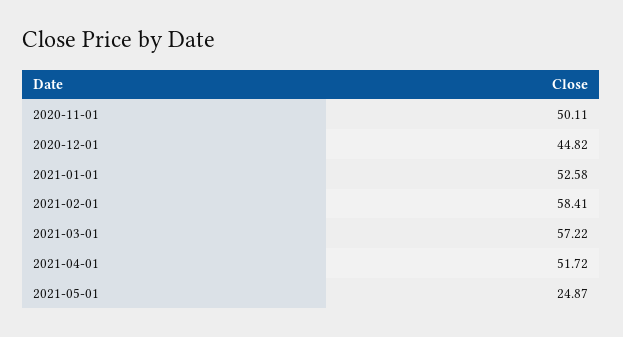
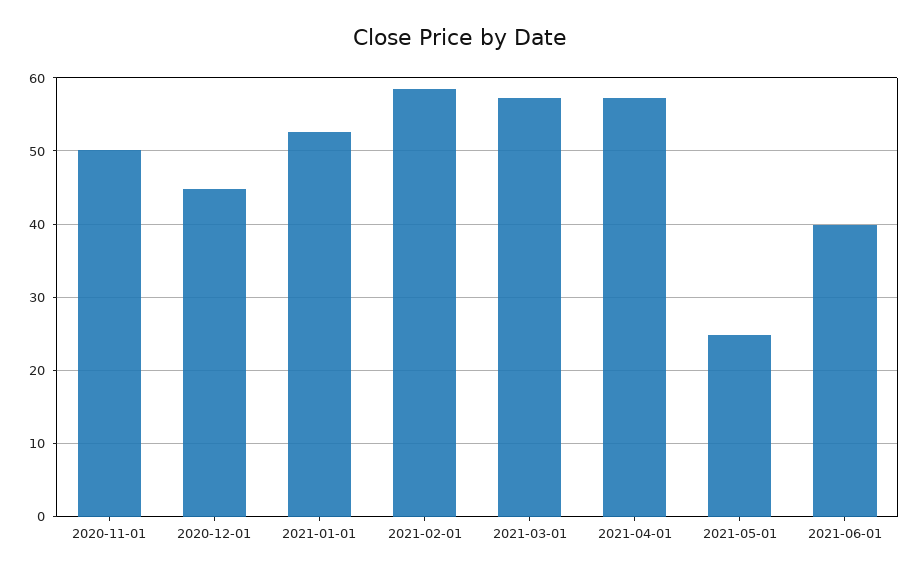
2021-04-01: 51.72 -> 57
2021-06-01: none -> 40

